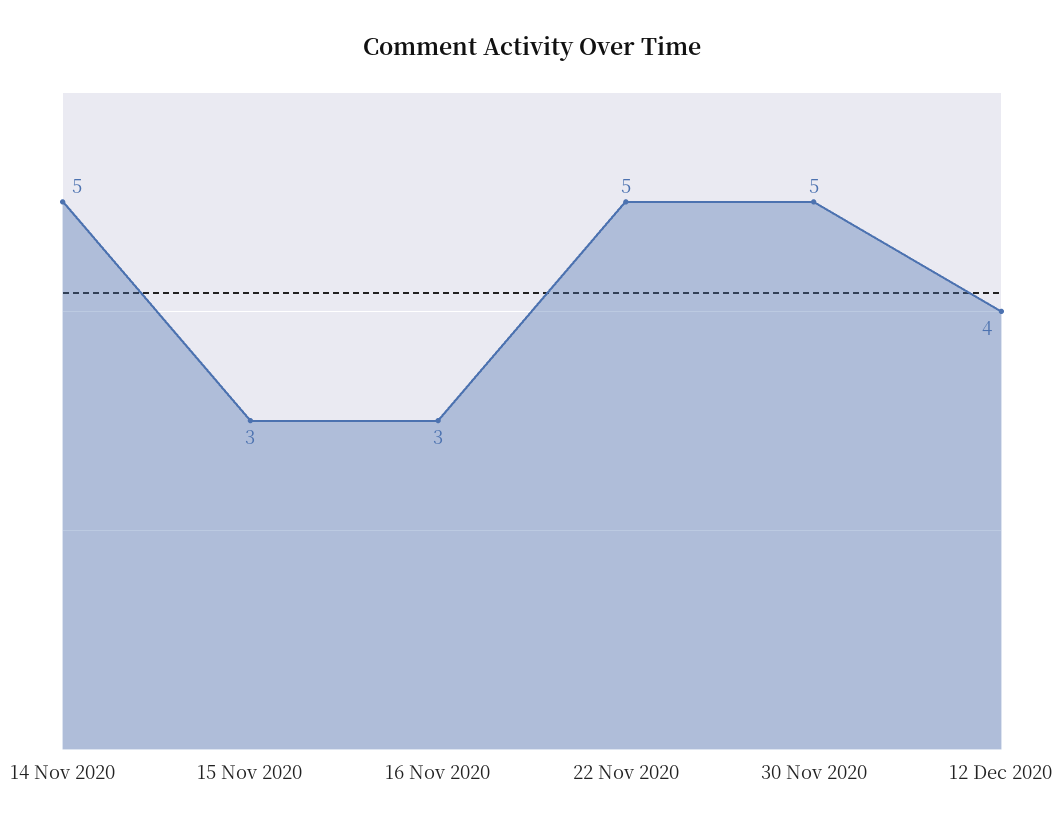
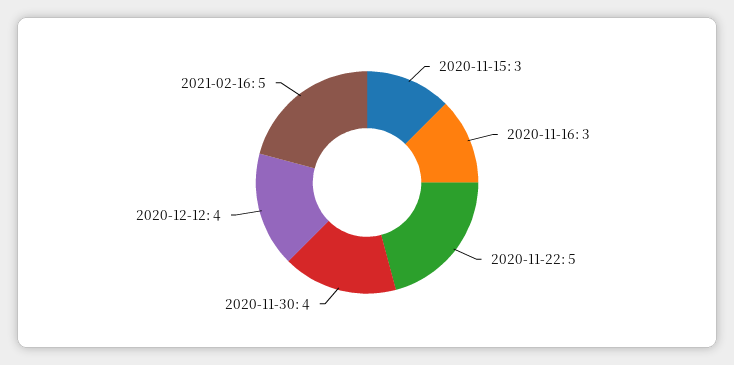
14 Nov 2020: 5 -> none
30 Nov 2020: 5 -> 4
2021-02-16: none -> 5

